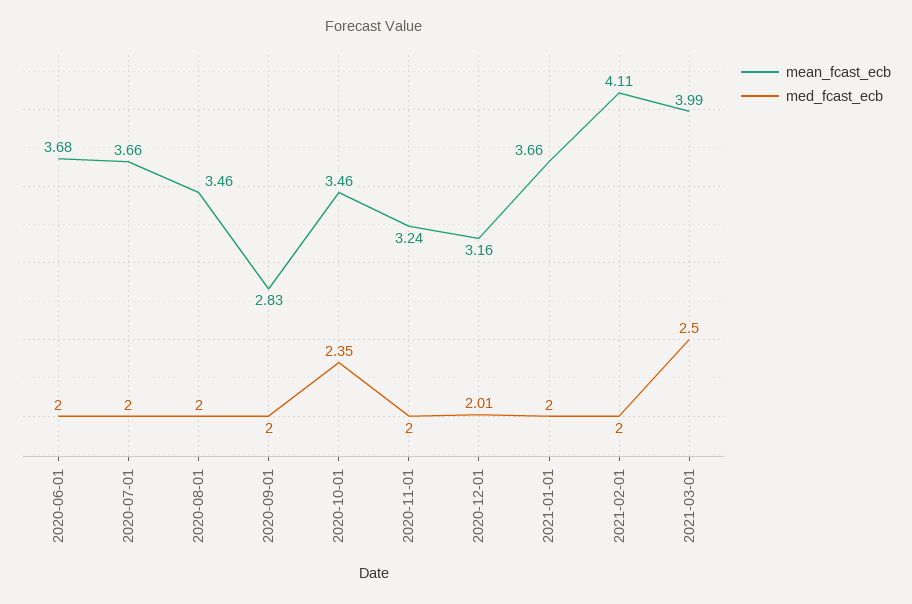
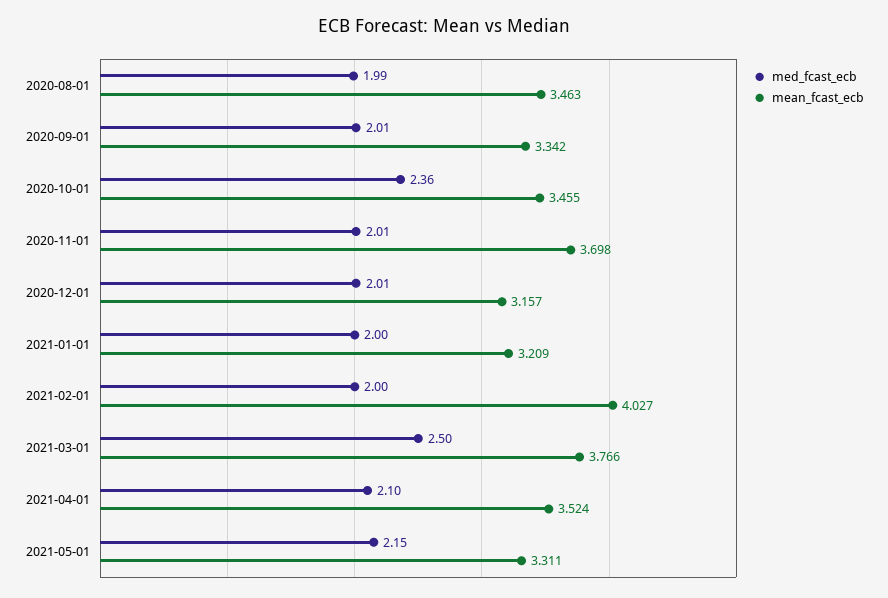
mean_fcast_ecb, 2020-06-01: 3.68 -> none
med_fcast_ecb, 2020-06-01: 2 -> none
mean_fcast_ecb, 2020-07-01: 3.66 -> none
med_fcast_ecb, 2020-07-01: 2 -> none
med_fcast_ecb, 2020-08-01: 2 -> 1.99
mean_fcast_ecb, 2020-09-01: 2.83 -> 3.342
med_fcast_ecb, 2020-09-01: 2 -> 2.01
med_fcast_ecb, 2020-10-01: 2.35 -> 2.36
mean_fcast_ecb, 2020-11-01: 3.24 -> 3.698
med_fcast_ecb, 2020-11-01: 2 -> 2.01
mean_fcast_ecb, 2021-01-01: 3.66 -> 3.209
mean_fcast_ecb, 2021-02-01: 4.11 -> 4.027
mean_fcast_ecb, 2021-03-01: 3.99 -> 3.766
med_fcast_ecb, 2021-04-01: none -> 2.1
mean_fcast_ecb, 2021-04-01: none -> 3.524
med_fcast_ecb, 2021-05-01: none -> 2.15
mean_fcast_ecb, 2021-05-01: none -> 3.311

